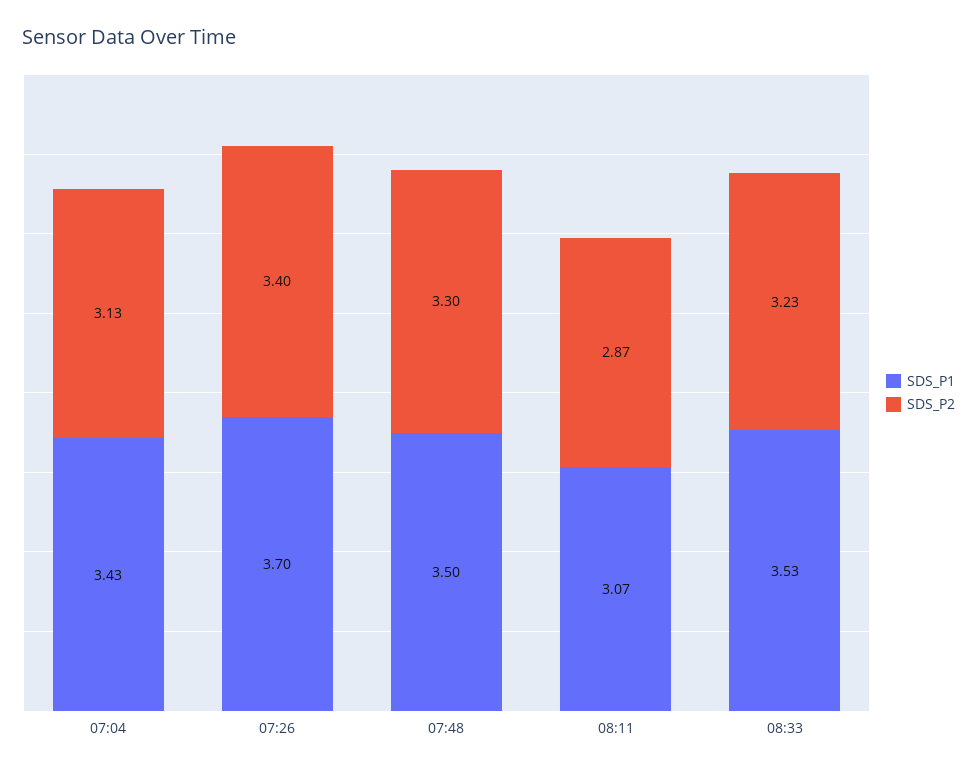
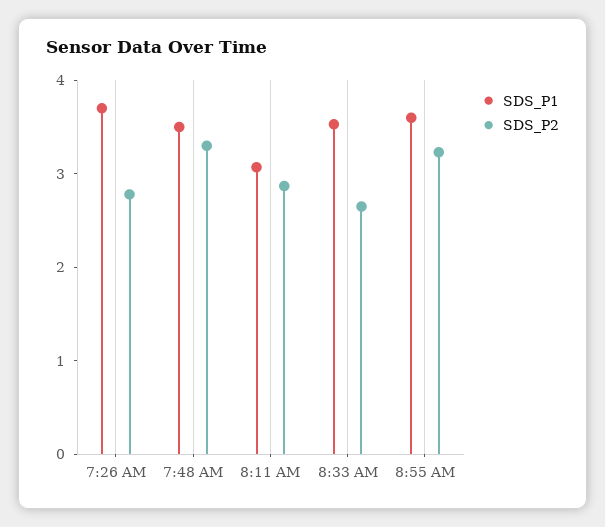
SDS_P1, 07:04: 3.43 -> none
SDS_P2, 07:04: 3.13 -> none
SDS_P2, 07:26: 3.4 -> 2.8
SDS_P2, 08:33: 3.23 -> 2.6
SDS_P1, 8:55 AM: none -> 3.6
SDS_P2, 8:55 AM: none -> 3.2

